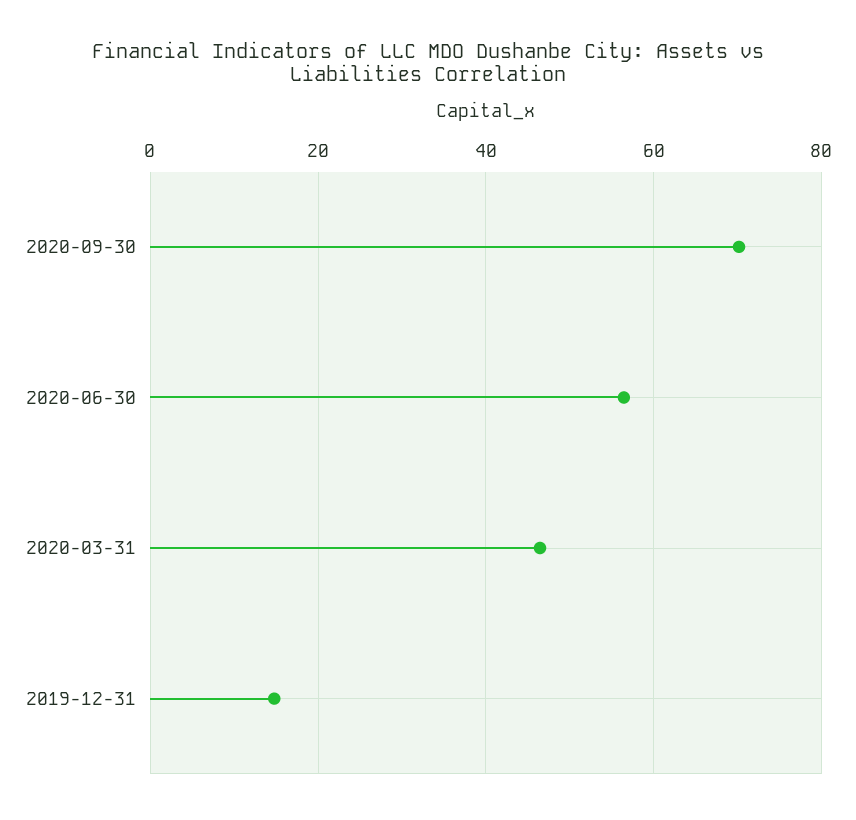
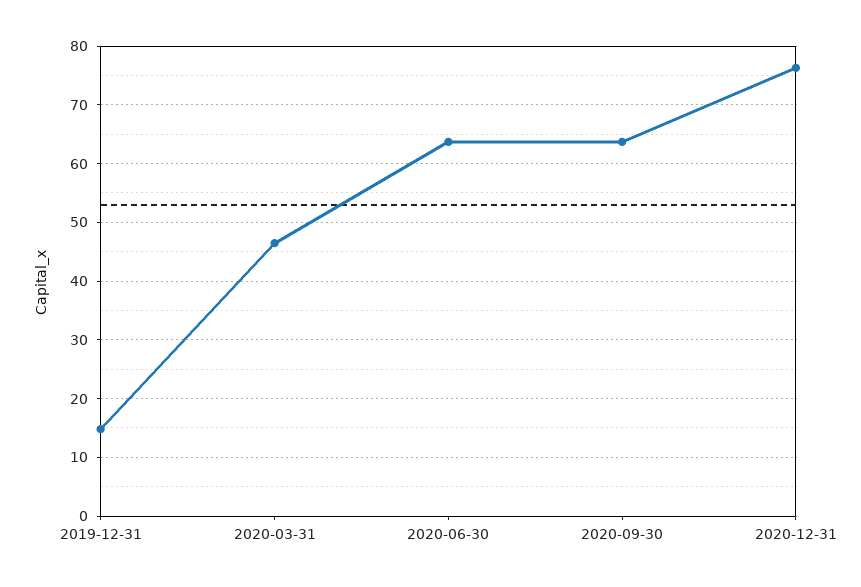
2020-09-30: 70 -> 64
2020-06-30: 56 -> 64
2020-12-31: none -> 76

